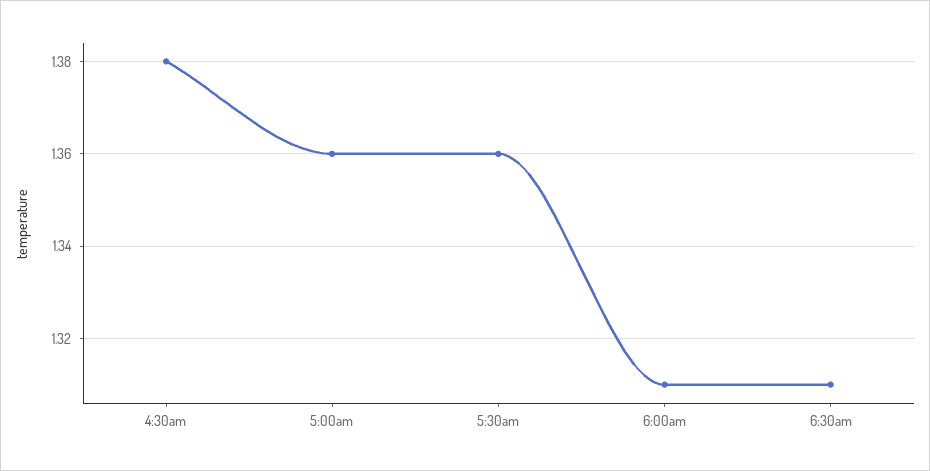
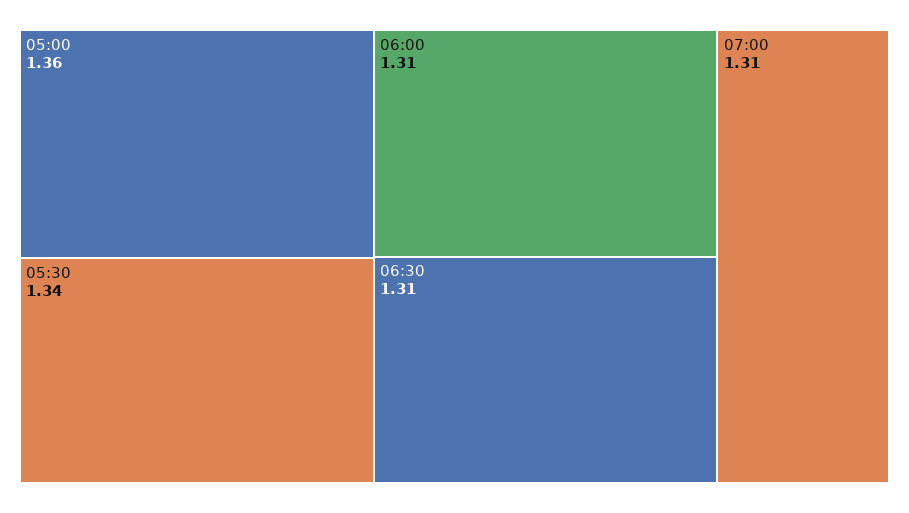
4:30am: 1.38 -> none
5:30am: 1.36 -> 1.34
07:00: none -> 1.31

